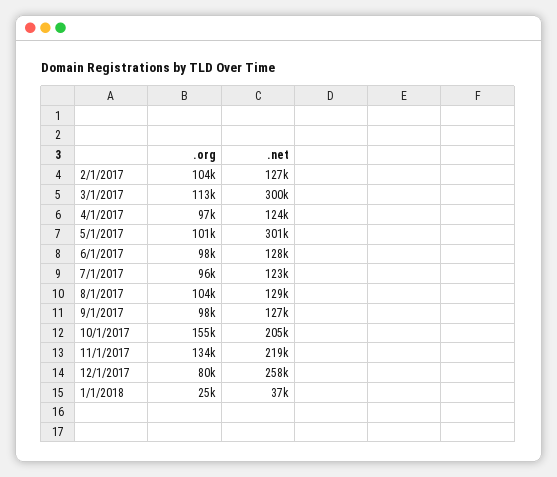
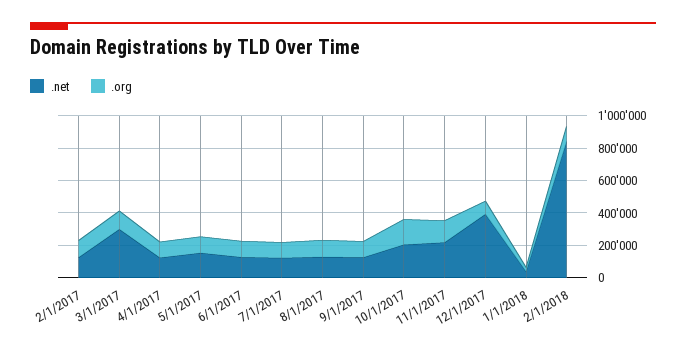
.net, 5/1/2017: 301000 -> 150000
.net, 12/1/2017: 258000 -> 400000
.net, 2/1/2018: none -> 850000
.org, 2/1/2018: none -> 100000

